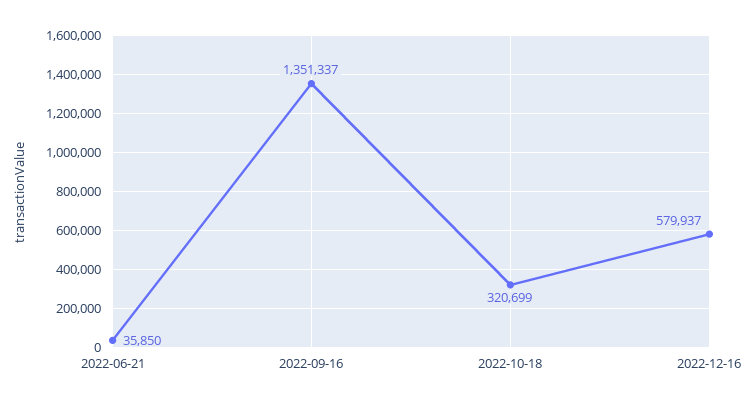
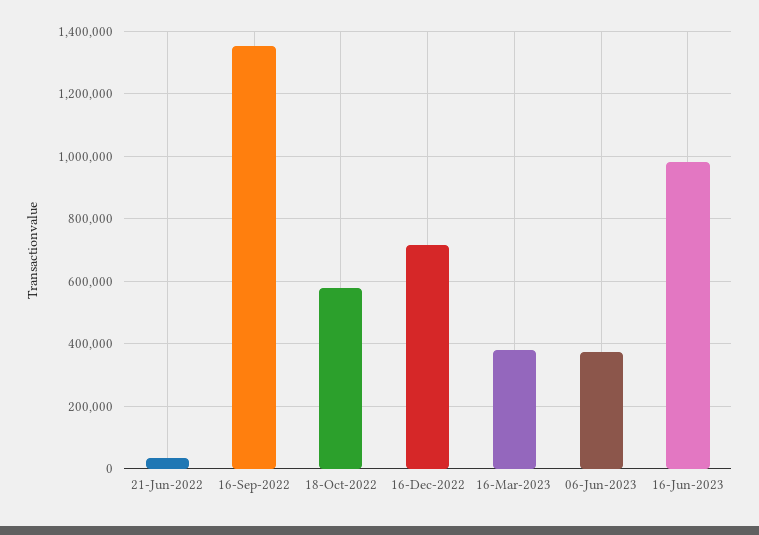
2022-10-18: 320699 -> 580000
2022-12-16: 579937 -> 720000
16-Mar-2023: none -> 380000
06-Jun-2023: none -> 380000
16-Jun-2023: none -> 980000

